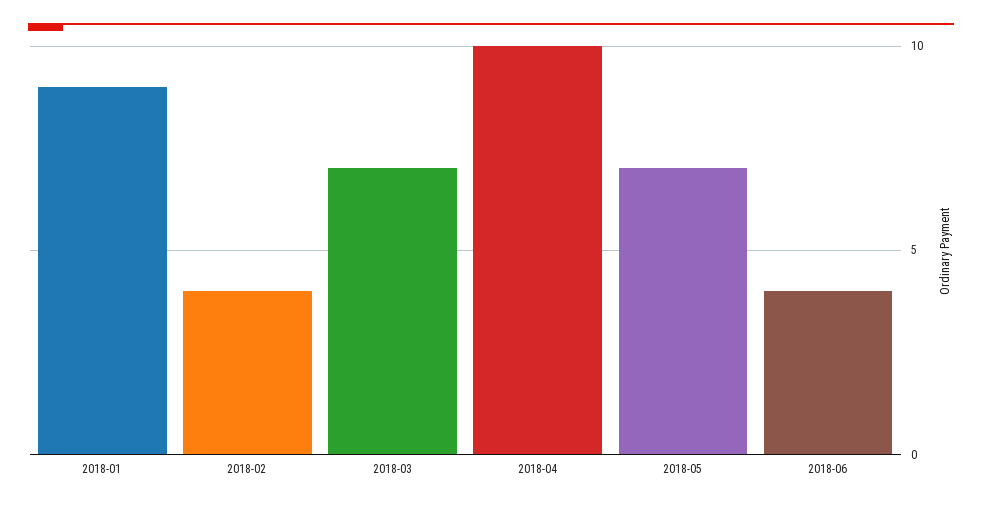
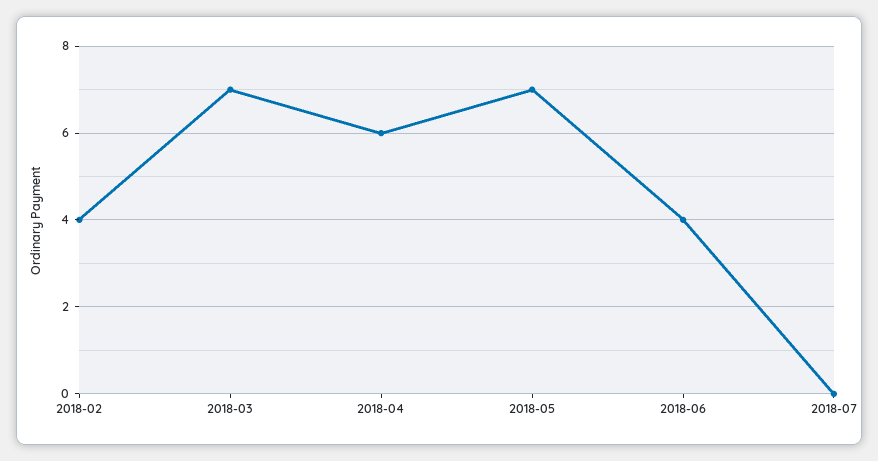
2018-01: 9 -> none
2018-04: 10 -> 6
2018-07: none -> 0

